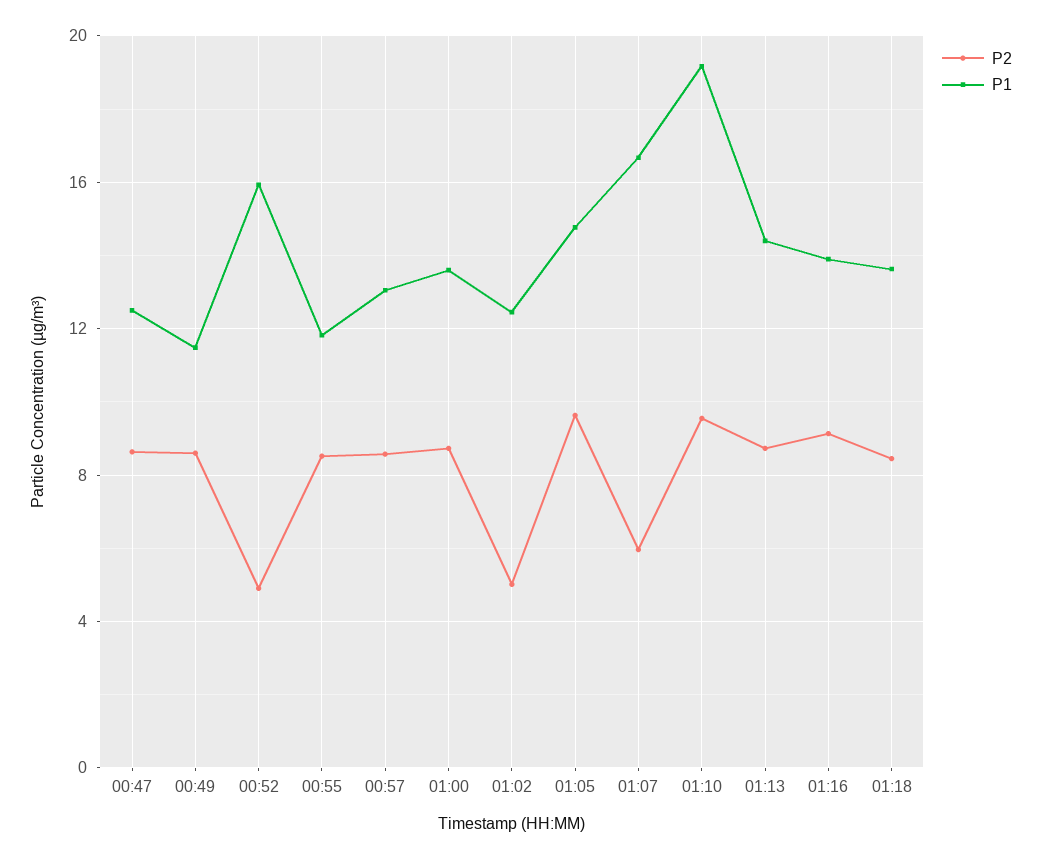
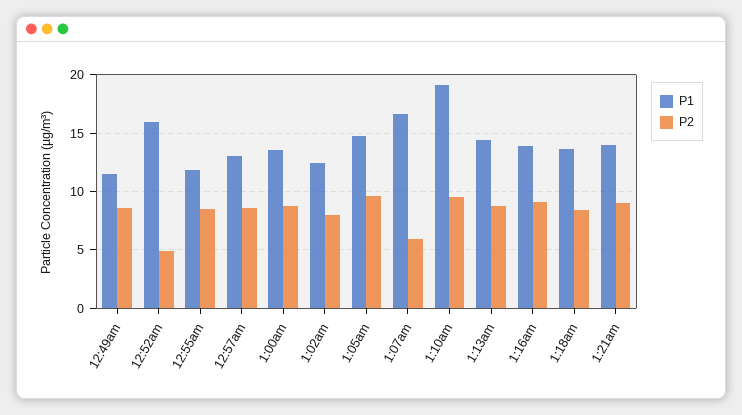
P2, 00:47: 8.5 -> none
P1, 00:47: 12.5 -> none
P2, 01:02: 5 -> 8
P1, 1:21am: none -> 14
P2, 1:21am: none -> 9

